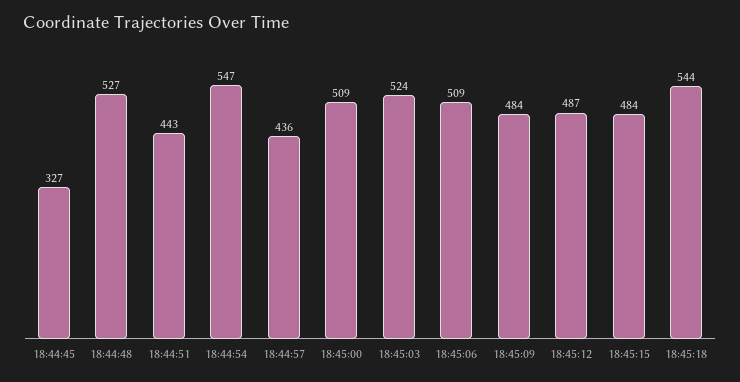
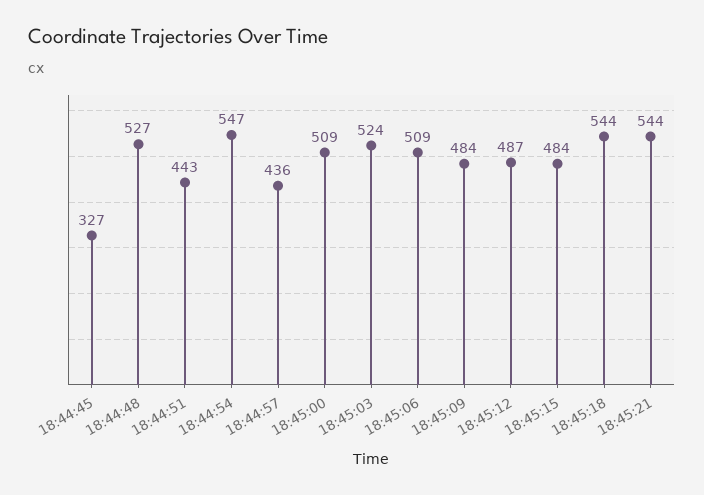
18:45:21: none -> 544

